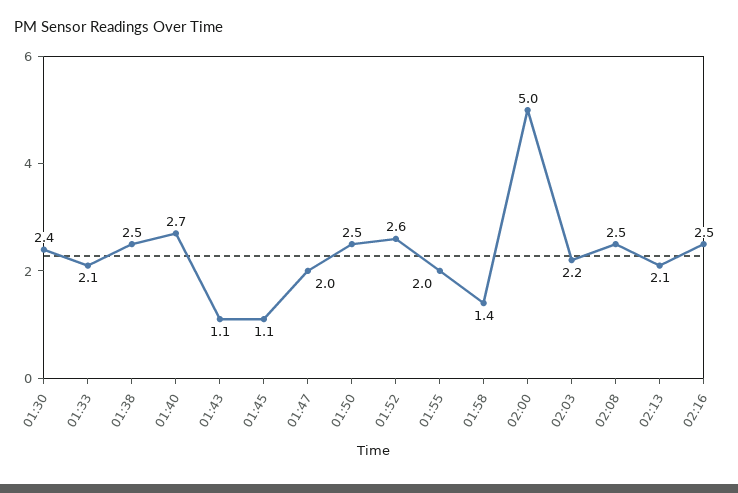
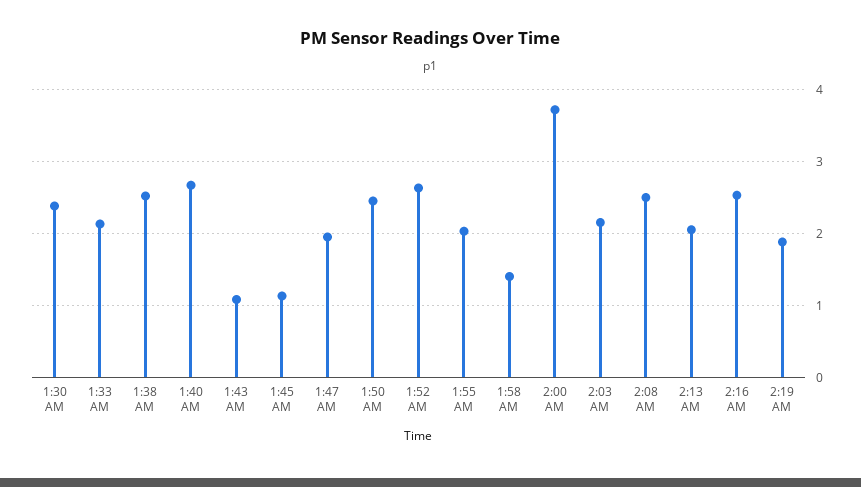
02:00: 5 -> 3.7
2:19 AM: none -> 1.9

